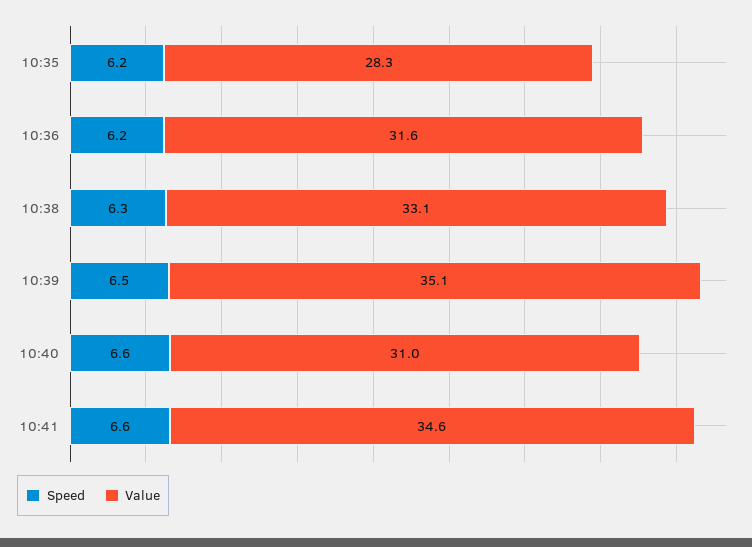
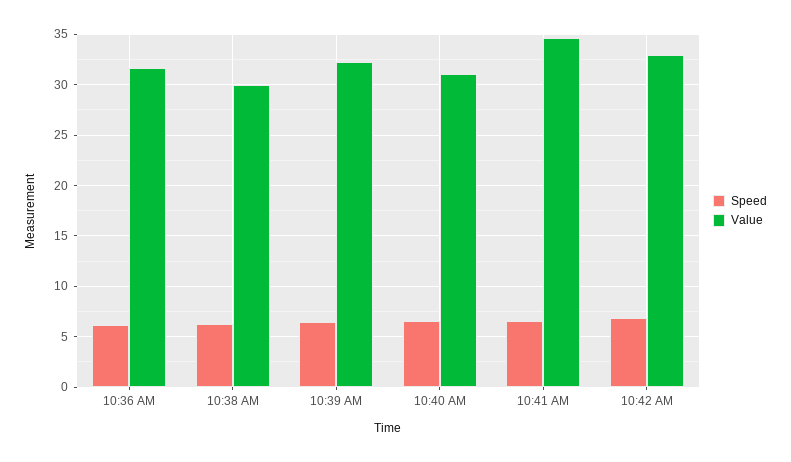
Speed, 10:35: 6.2 -> none
Value, 10:35: 28.3 -> none
Value, 10:38: 33.1 -> 30
Value, 10:39: 35.1 -> 32
Speed, 10:42 AM: none -> 7
Value, 10:42 AM: none -> 33

